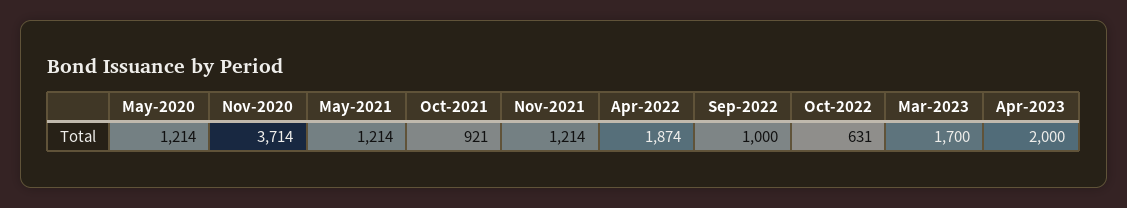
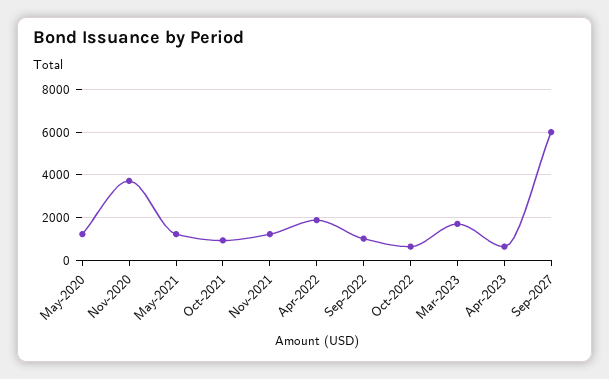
Apr-2023: 2000 -> 500
Sep-2027: none -> 6000

